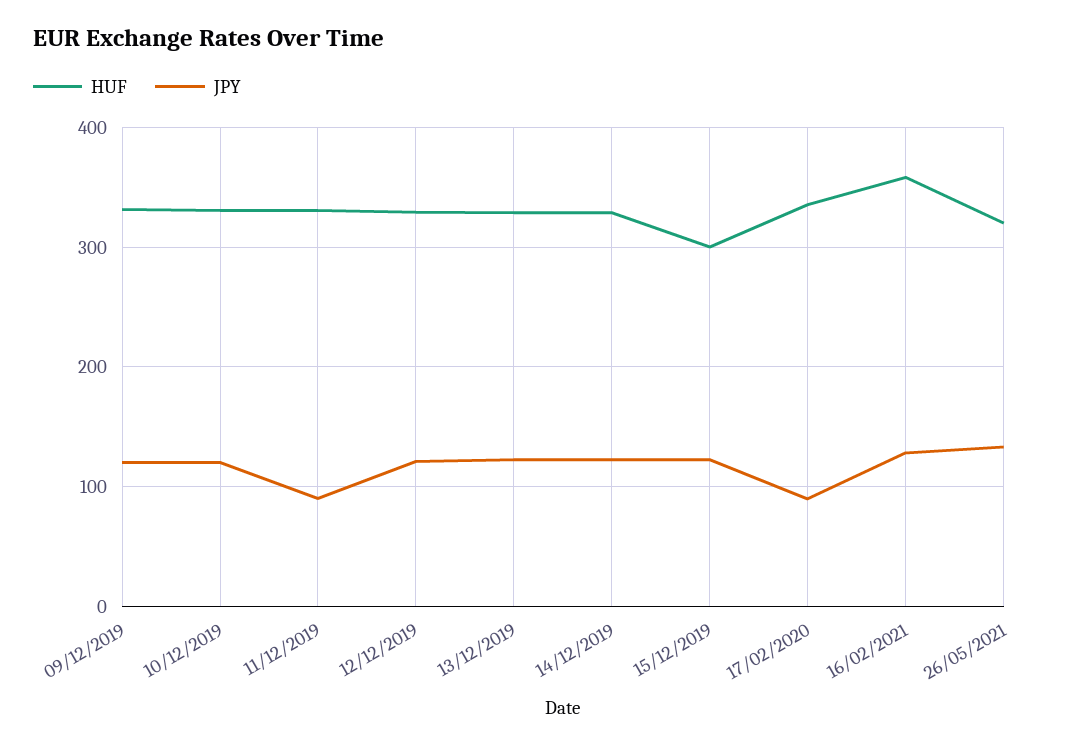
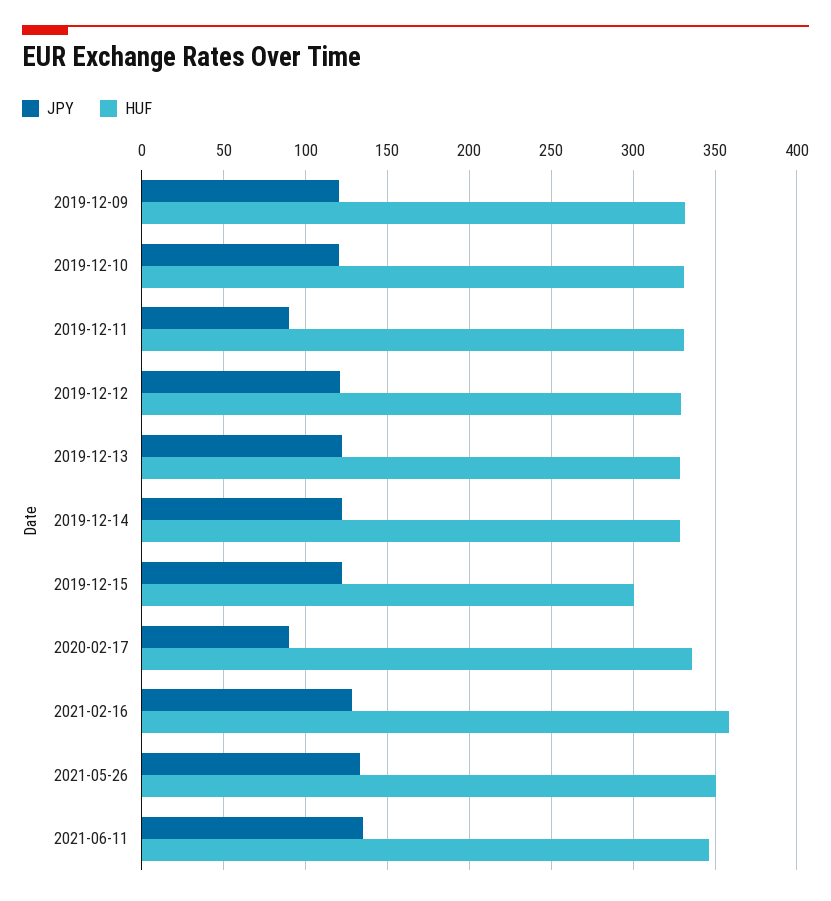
HUF, 26/05/2021: 320 -> 350
JPY, 2021-06-11: none -> 135
HUF, 2021-06-11: none -> 345

